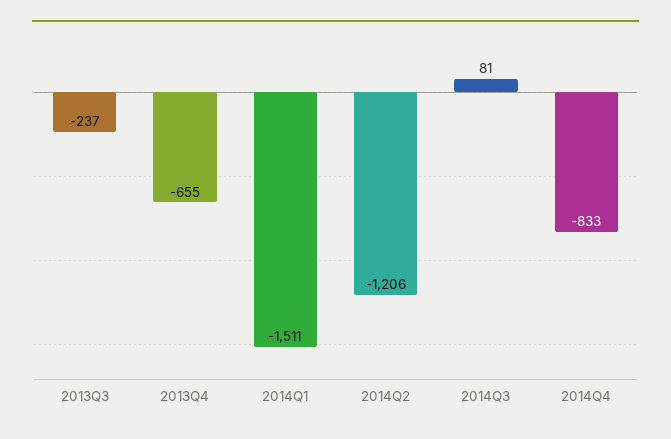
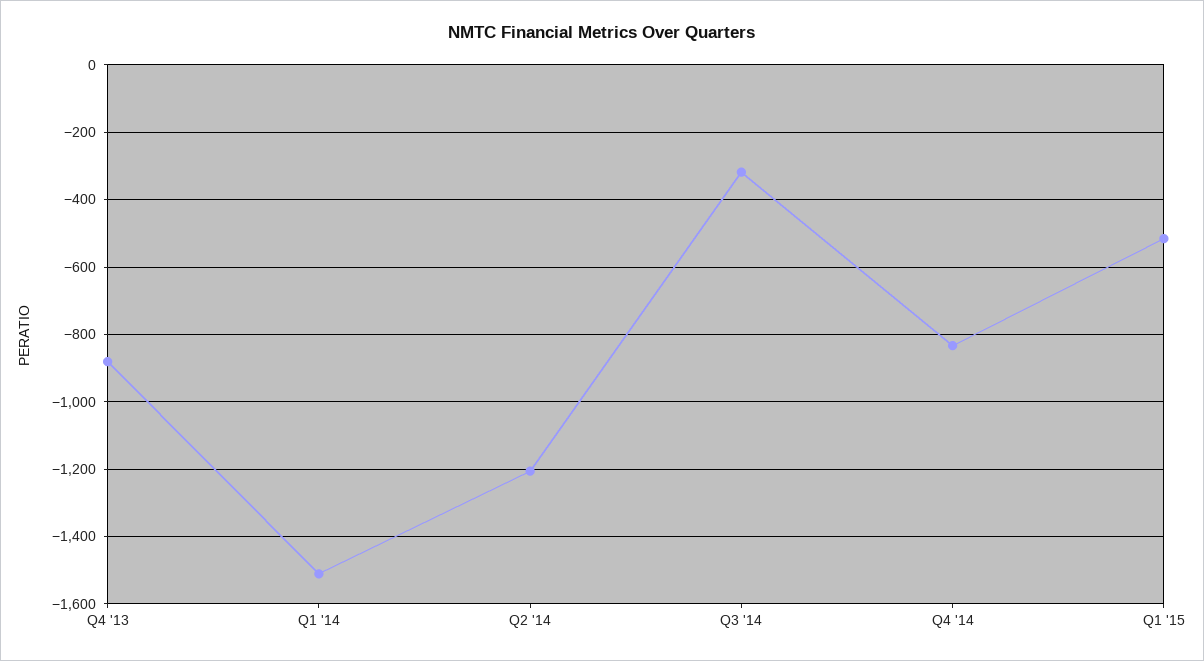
2013Q3: -237 -> none
2013Q4: -655 -> -880
2014Q3: 81 -> -320
Q1 '15: none -> -520

